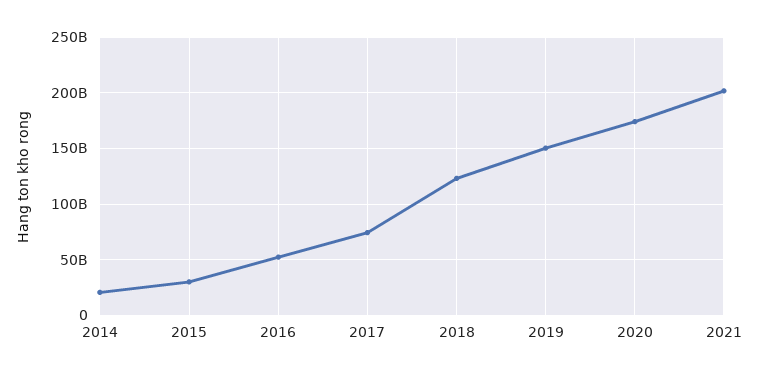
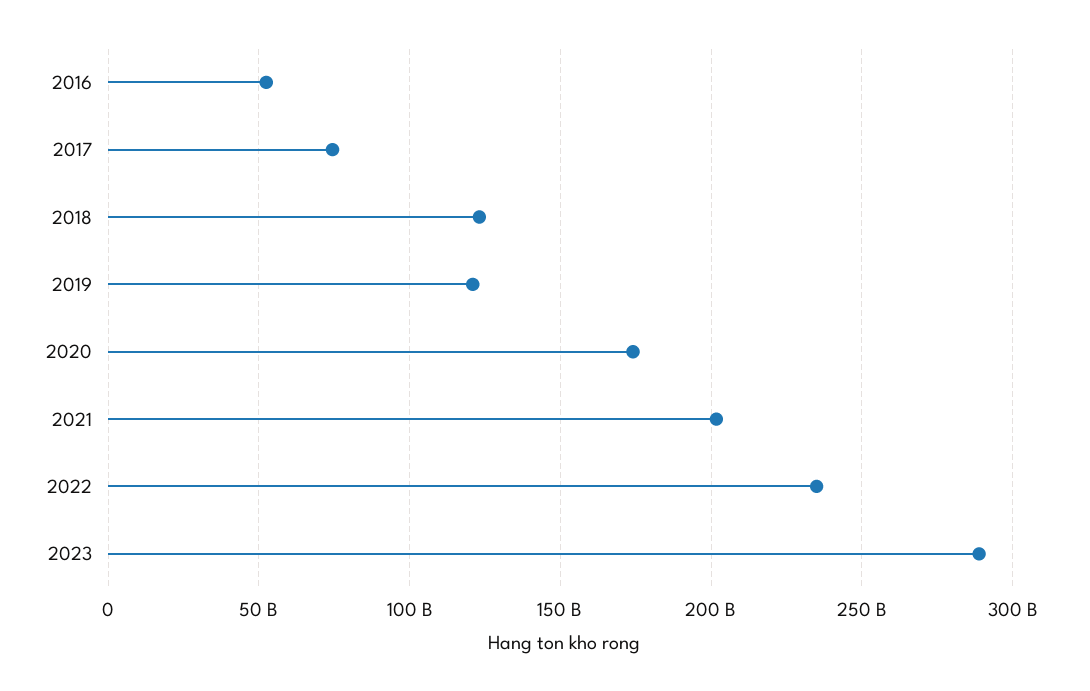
2014: 20000000000 -> none
2015: 30000000000 -> none
2019: 150000000000 -> 120000000000
2022: none -> 235000000000
2023: none -> 290000000000

